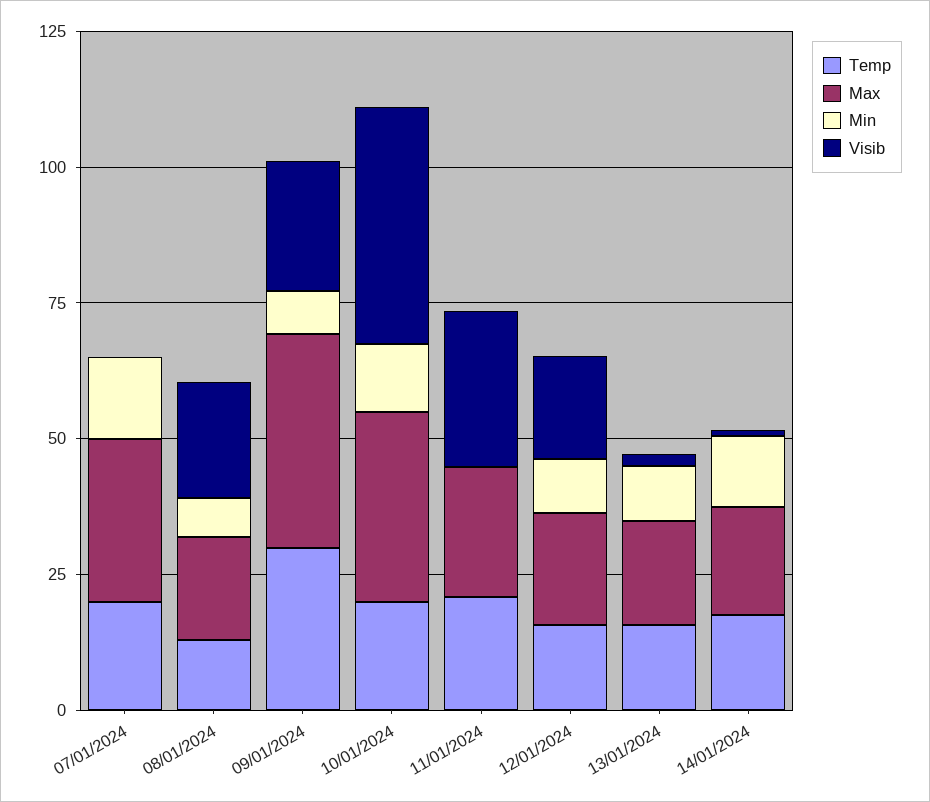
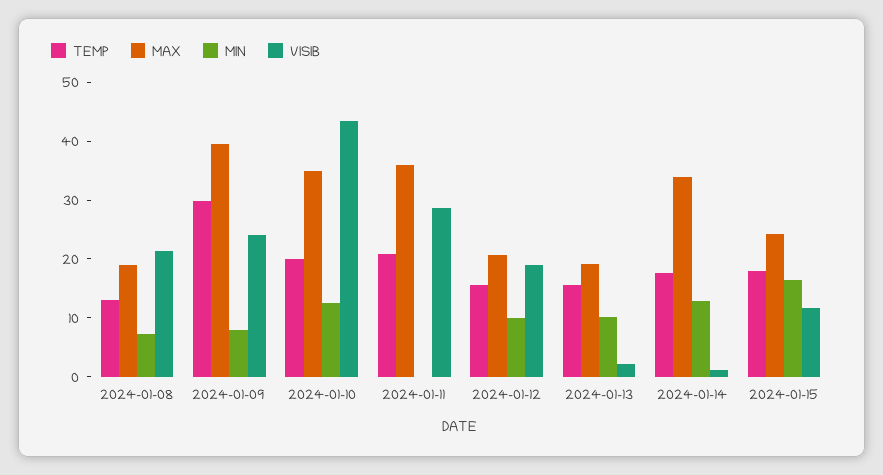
Temp, 07/01/2024: 20 -> none
Max, 07/01/2024: 30 -> none
Min, 07/01/2024: 15 -> none
Visib, 07/01/2024: 0 -> none
Max, 11/01/2024: 25 -> 36
Max, 14/01/2024: 20 -> 34
Temp, 2024-01-15: none -> 18
Max, 2024-01-15: none -> 24
Min, 2024-01-15: none -> 16
Visib, 2024-01-15: none -> 12

